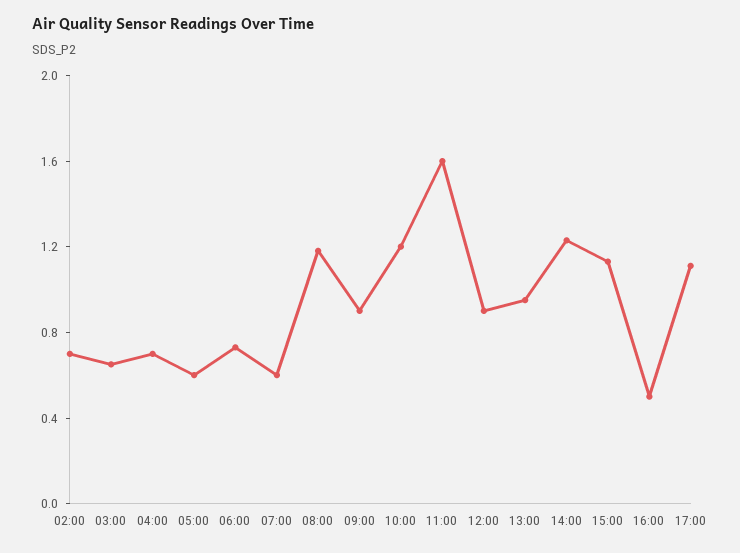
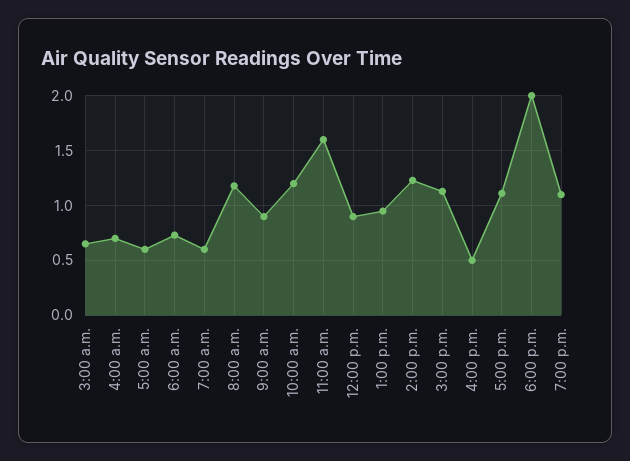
02:00: 0.7 -> none
6:00 p.m.: none -> 2
7:00 p.m.: none -> 1.1

